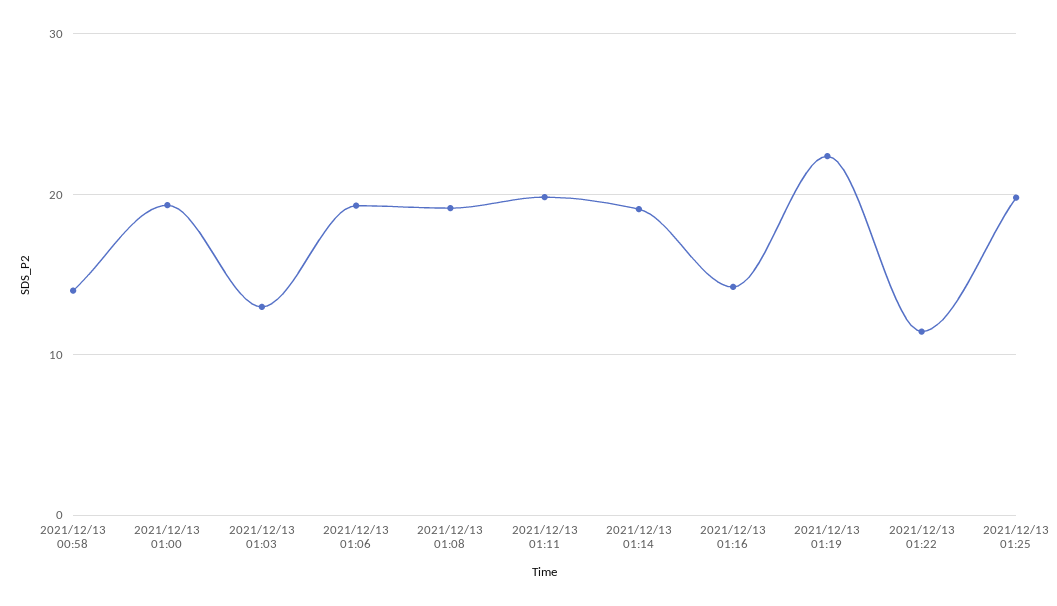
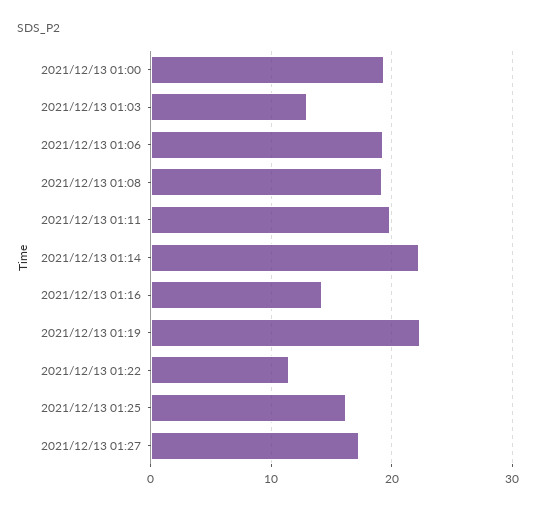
2021/12/13 00:58: 14 -> none
2021/12/13 01:14: 19 -> 22
2021/12/13 01:25: 20 -> 16
2021/12/13 01:27: none -> 17

